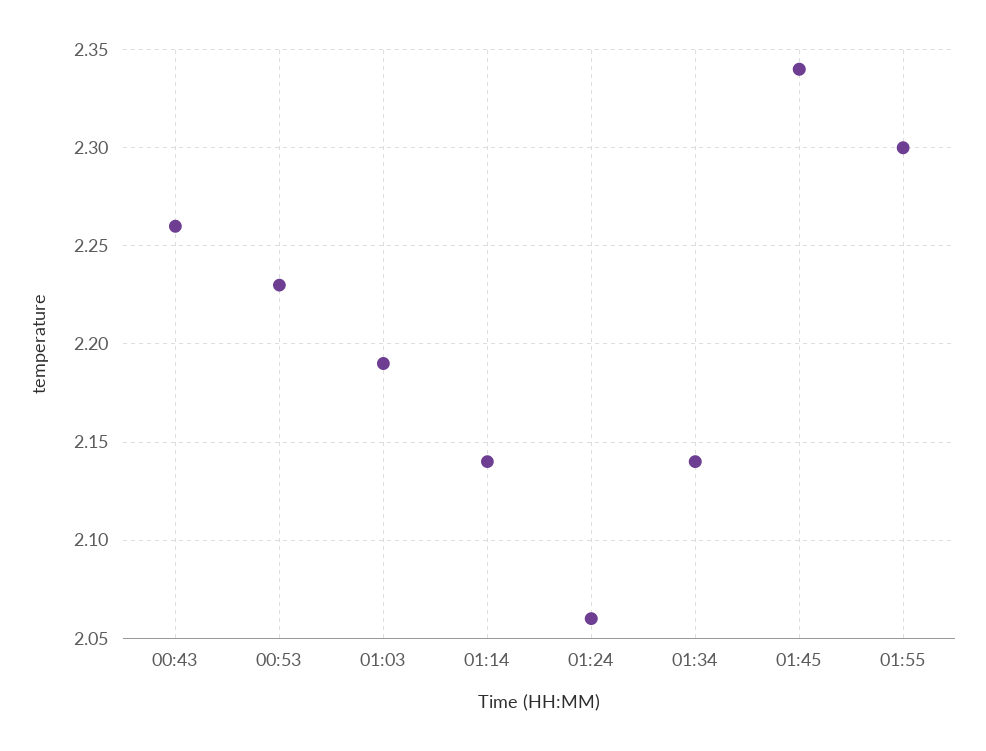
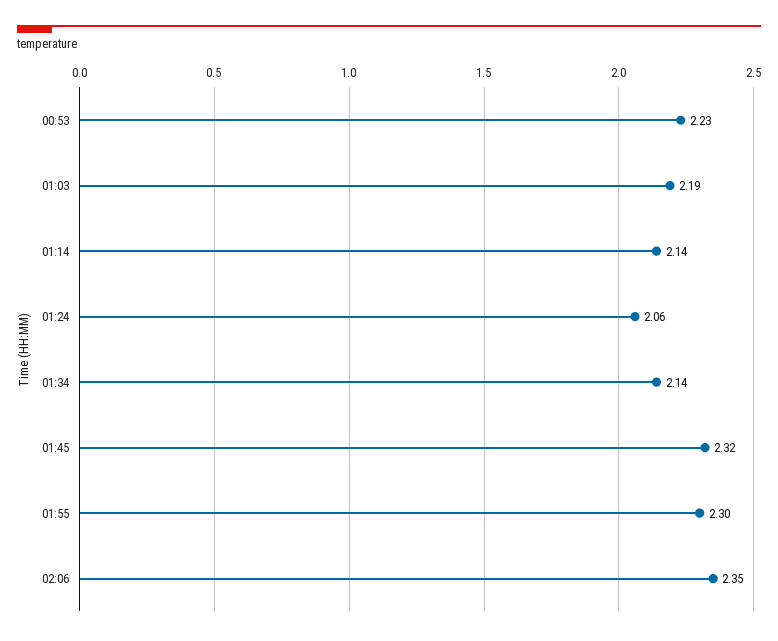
00:43: 2.26 -> none
01:45: 2.34 -> 2.32
02:06: none -> 2.35

